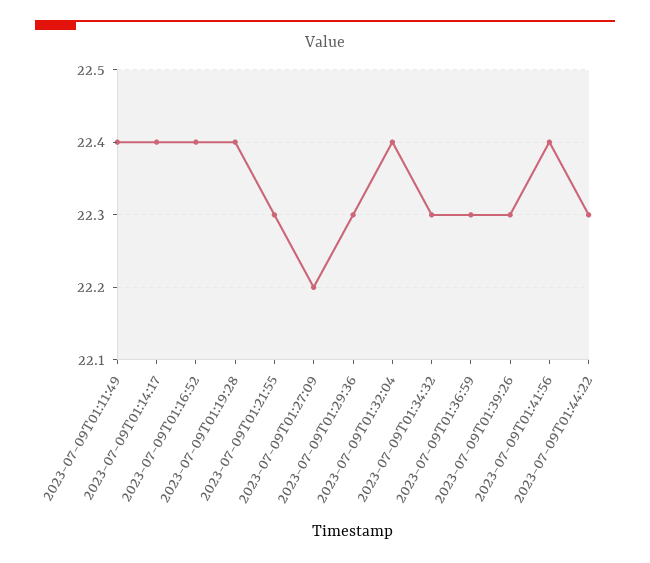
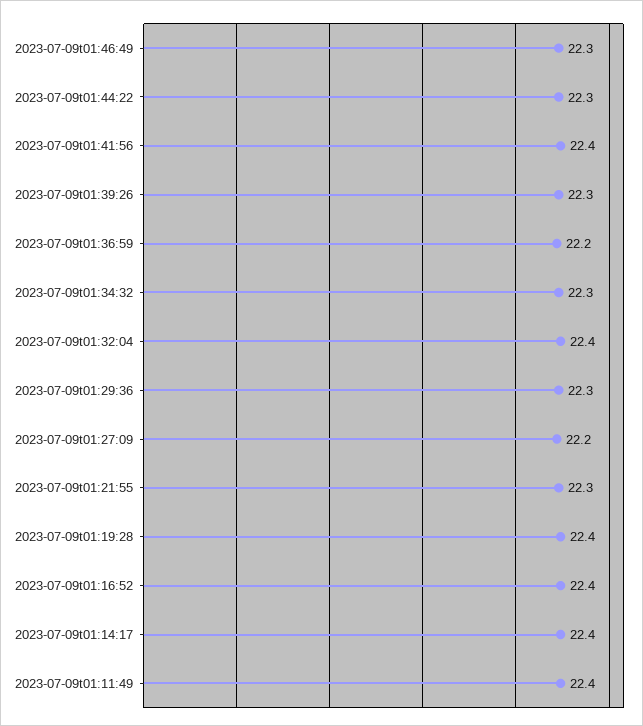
2023-07-09T01:36:59: 22.3 -> 22.2
2023-07-09t01:46:49: none -> 22.3

